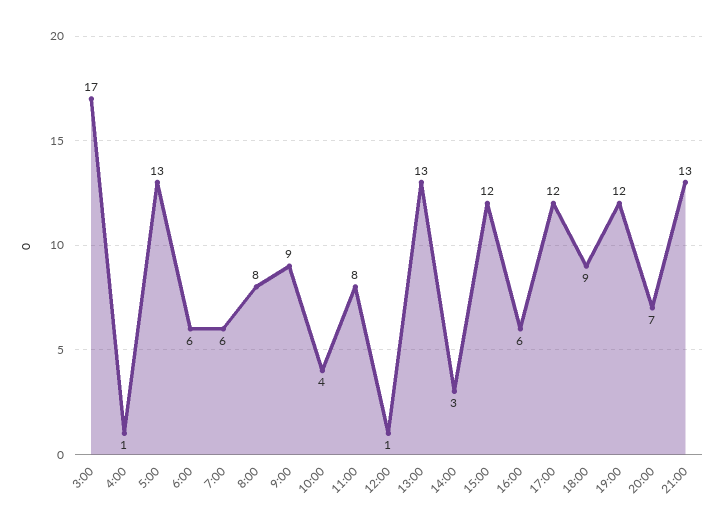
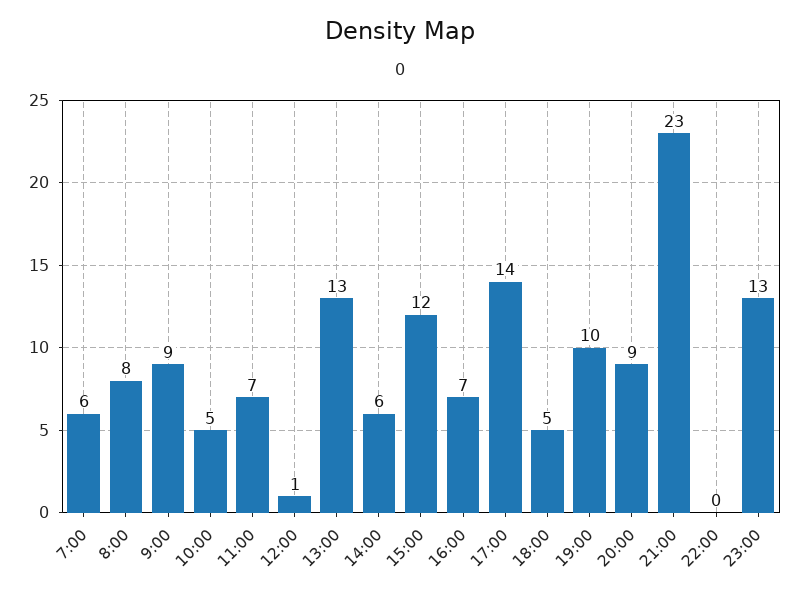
3:00: 17 -> none
4:00: 1 -> none
5:00: 13 -> none
6:00: 6 -> none
10:00: 4 -> 5
11:00: 8 -> 7
14:00: 3 -> 6
16:00: 6 -> 7
17:00: 12 -> 14
18:00: 9 -> 5
19:00: 12 -> 10
20:00: 7 -> 9
21:00: 13 -> 23
22:00: none -> 0
23:00: none -> 13

